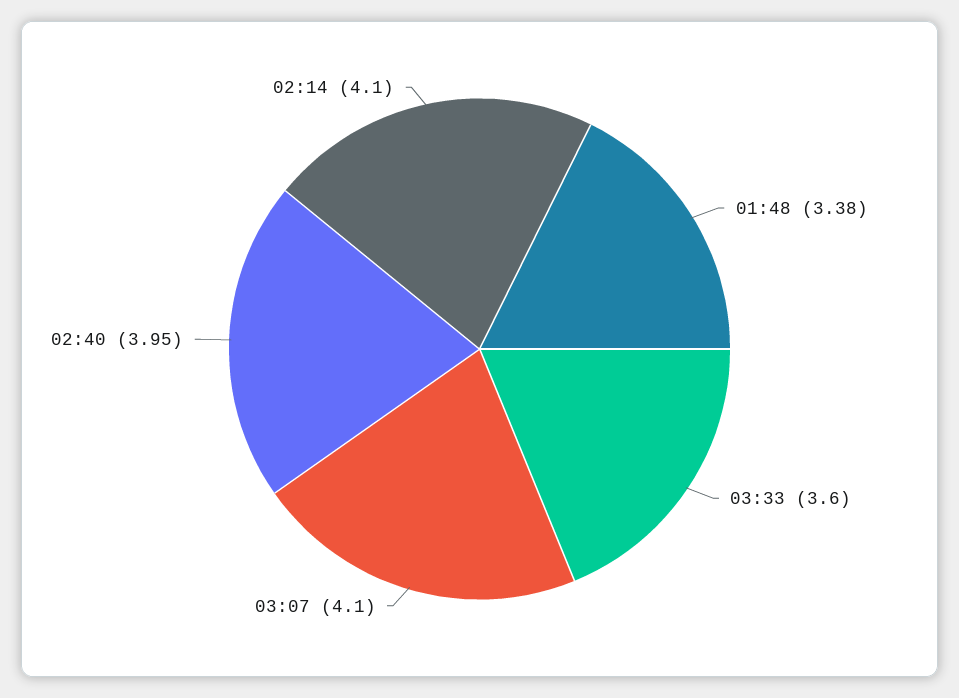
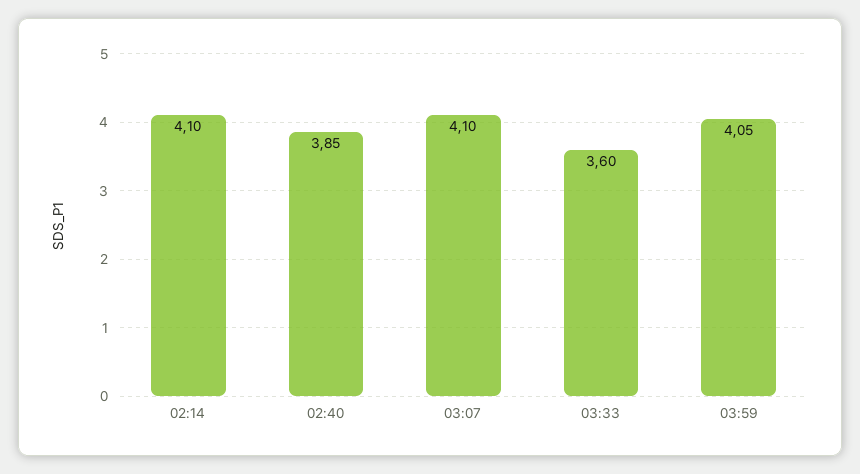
01:48: 3.38 -> none
02:40: 3.95 -> 3.85
03:59: none -> 4.05

